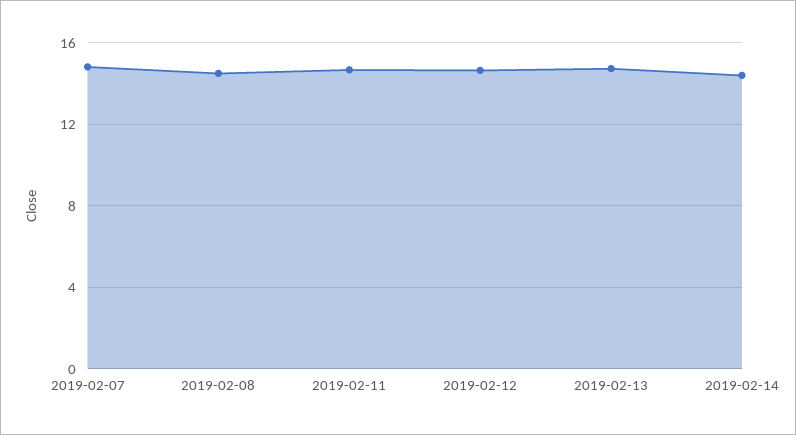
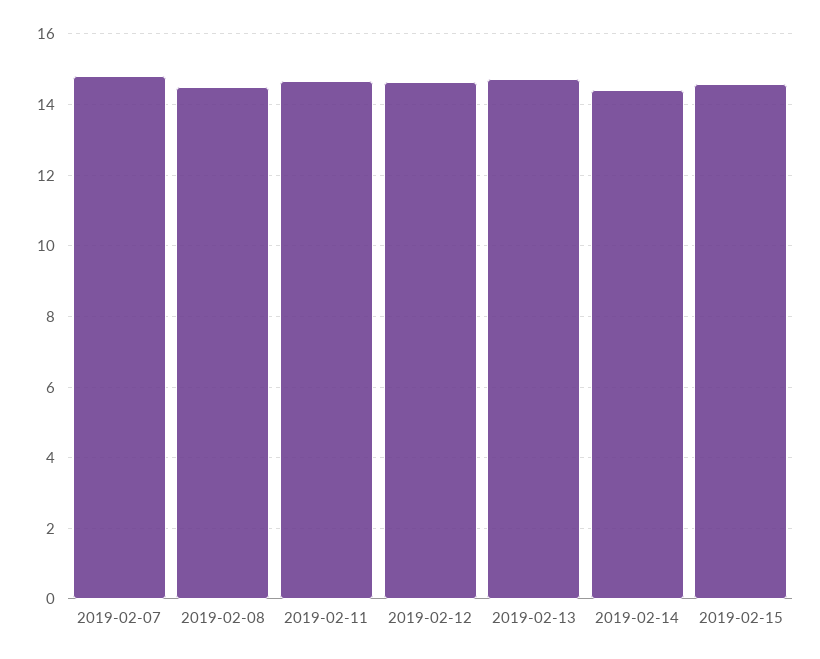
2019-02-15: none -> 14.6

